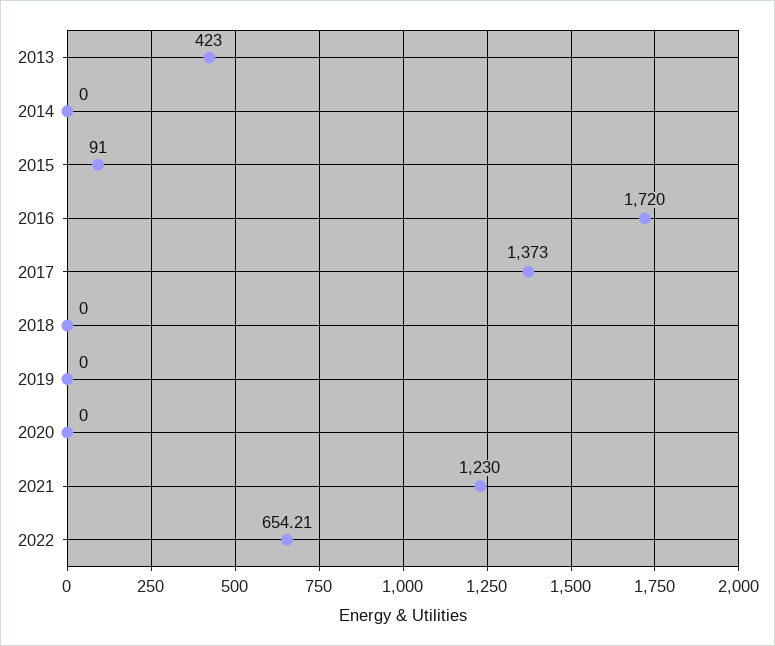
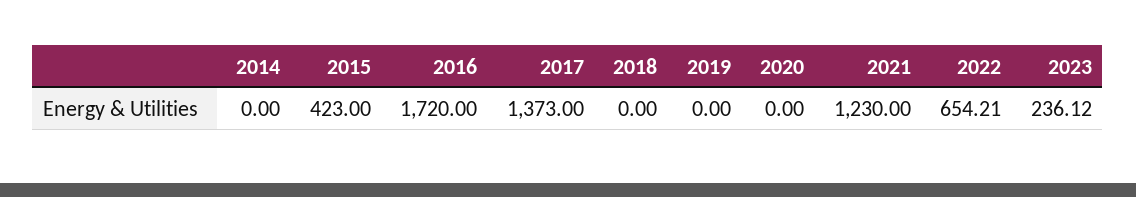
2013: 423 -> none
2015: 91 -> 423
2023: none -> 236.12

